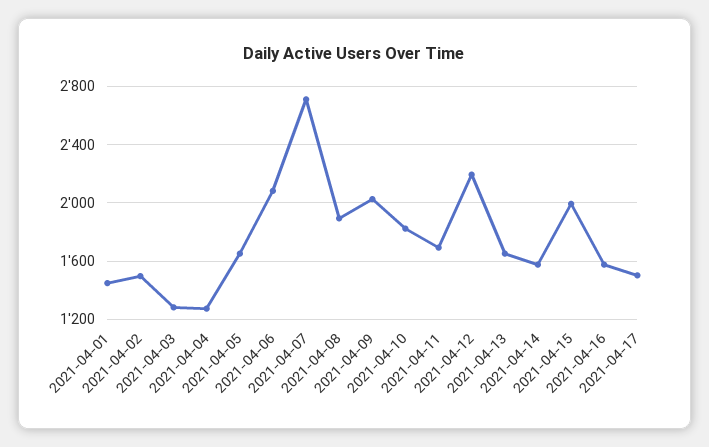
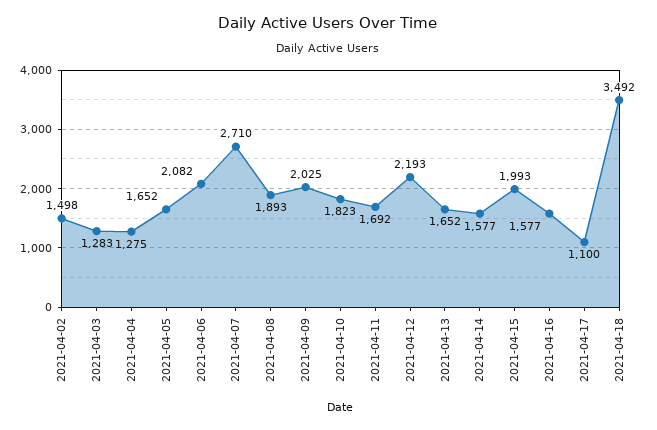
2021-04-01: 1450 -> none
2021-04-17: 1500 -> 1100
2021-04-18: none -> 3492

